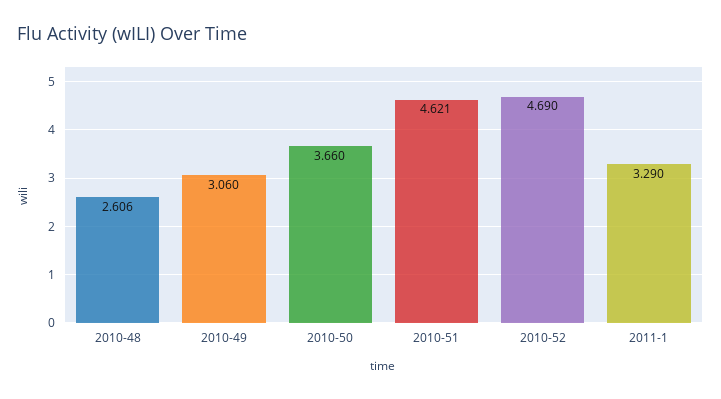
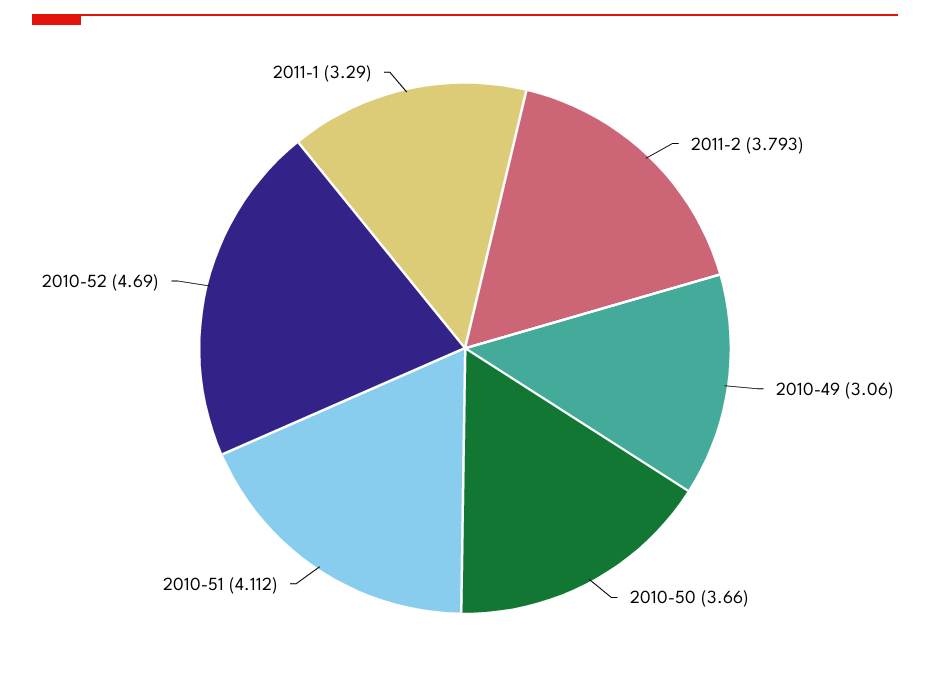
2010-48: 2.606 -> none
2010-51: 4.621 -> 4.112
2011-2: none -> 3.793

